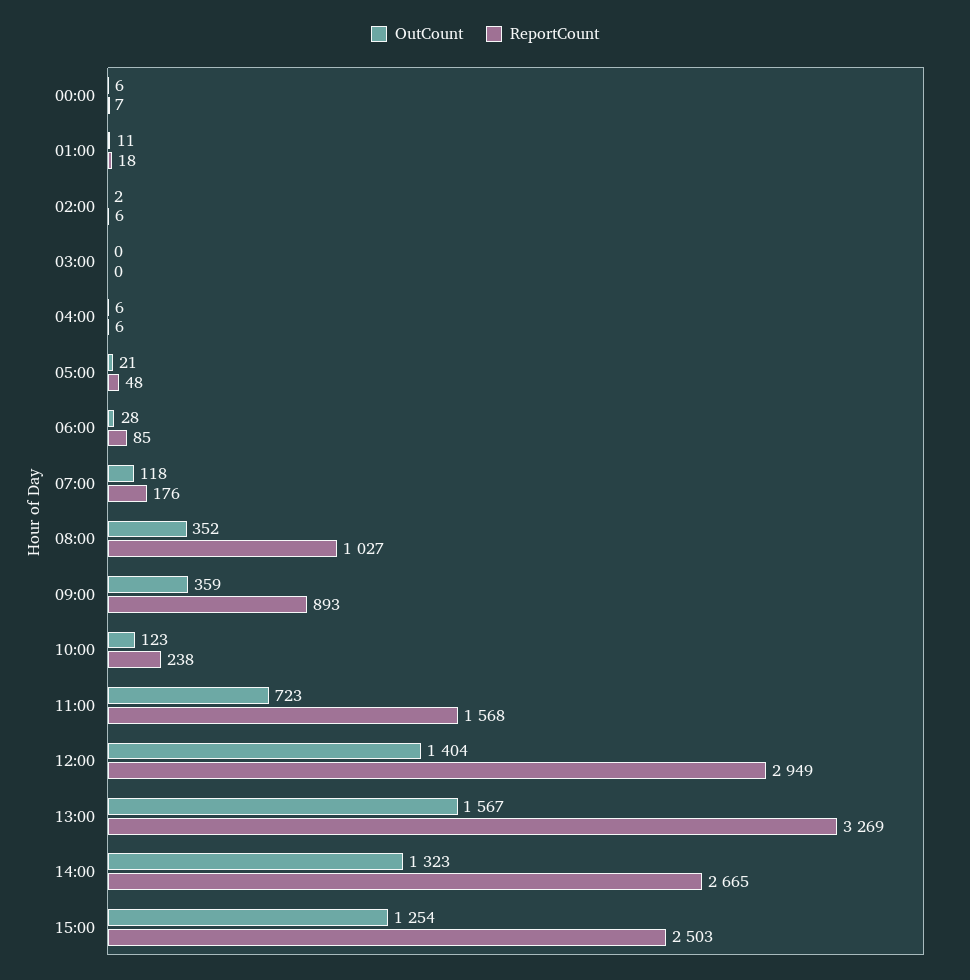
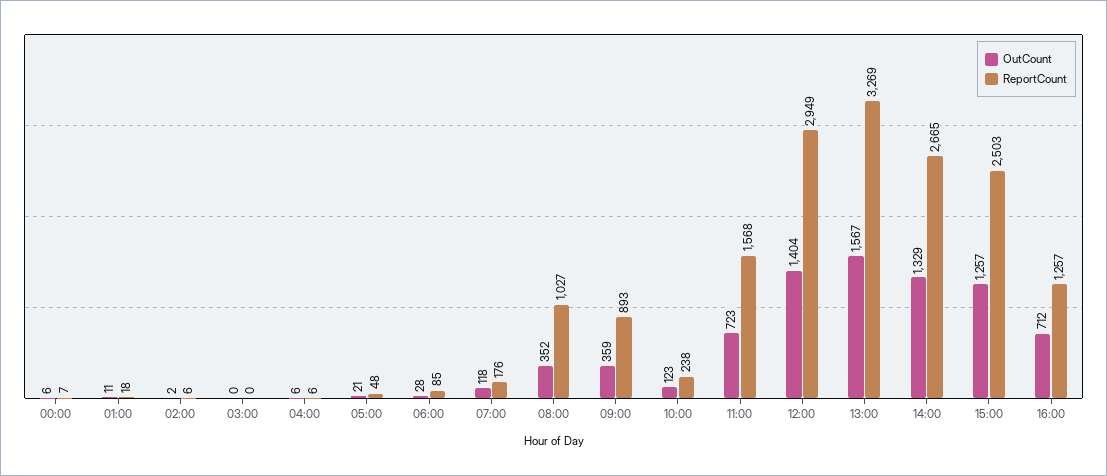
OutCount, 14:00: 1323 -> 1329
OutCount, 15:00: 1254 -> 1257
OutCount, 16:00: none -> 712
ReportCount, 16:00: none -> 1257

